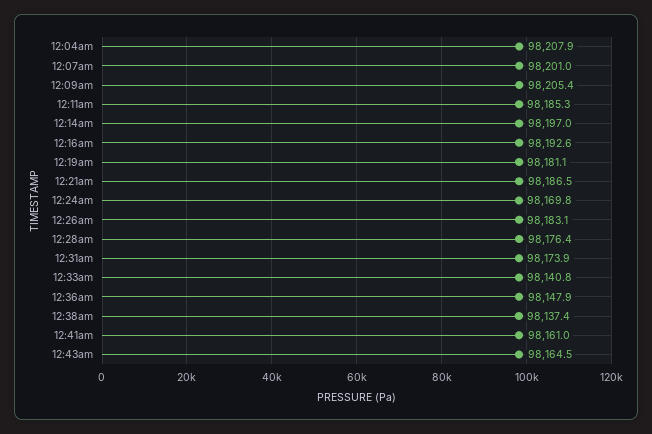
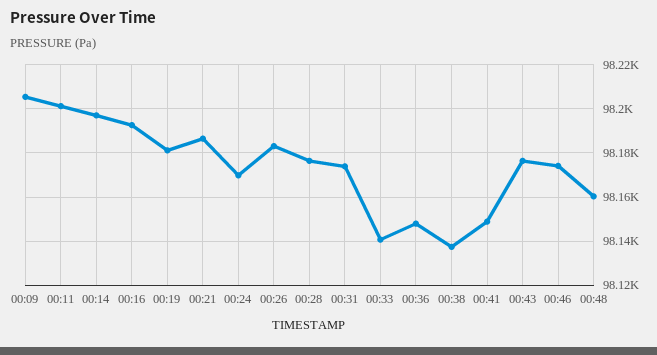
12:04am: 98207.9 -> none
12:07am: 98201 -> none
12:11am: 98185.3 -> 98200
12:41am: 98161 -> 98150
12:43am: 98164.5 -> 98175
00:46: none -> 98175
00:48: none -> 98160

